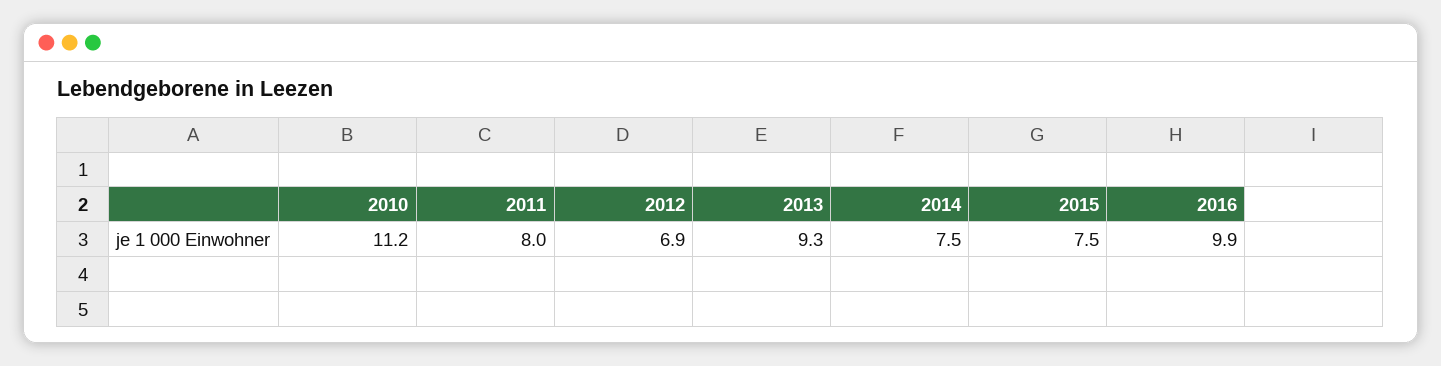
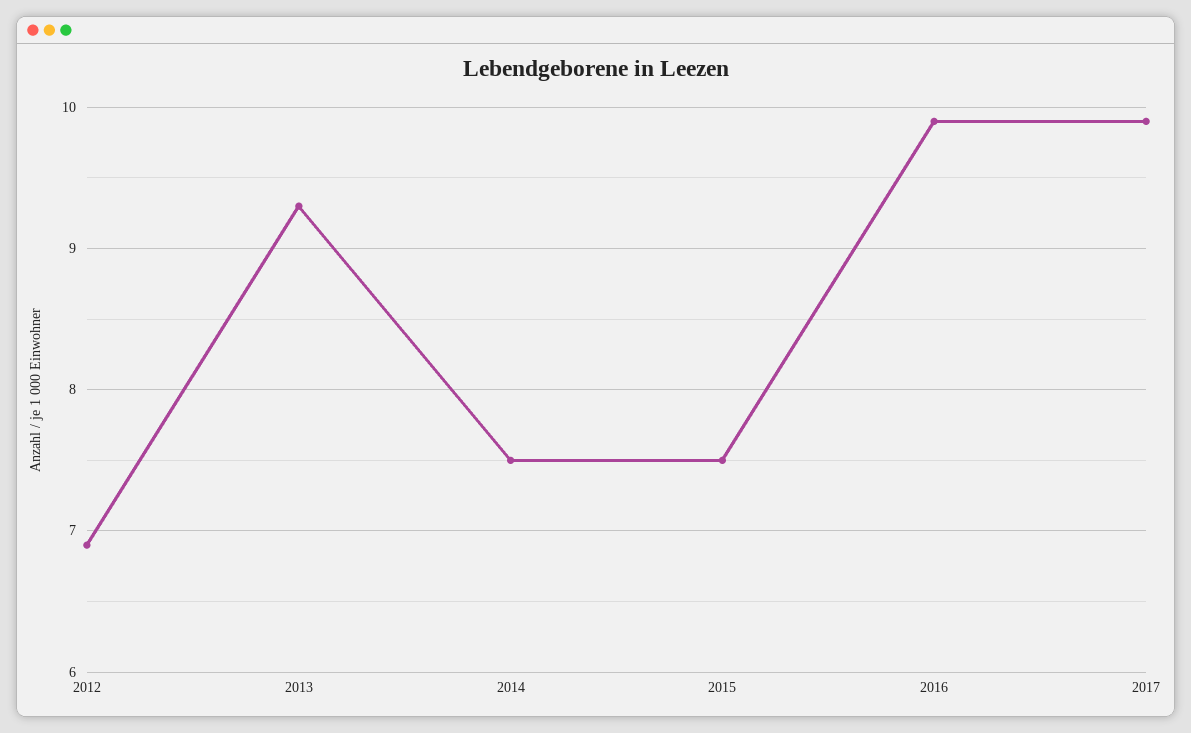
2010: 11.2 -> none
2011: 8 -> none
2017: none -> 9.9

